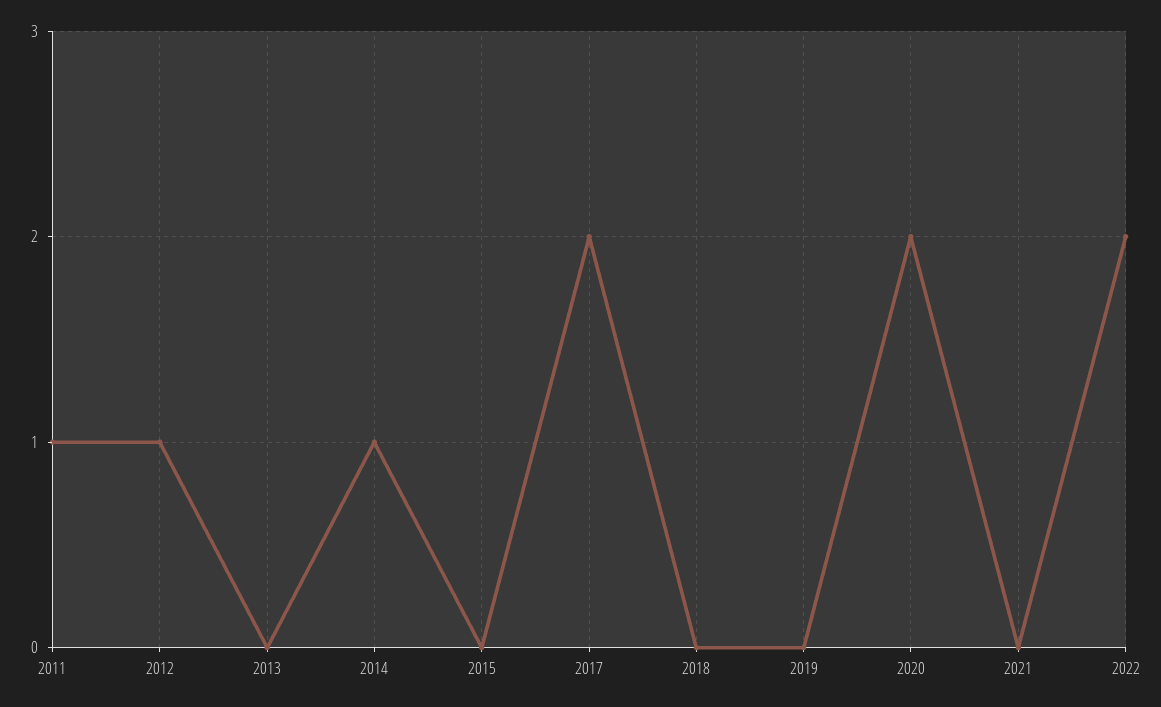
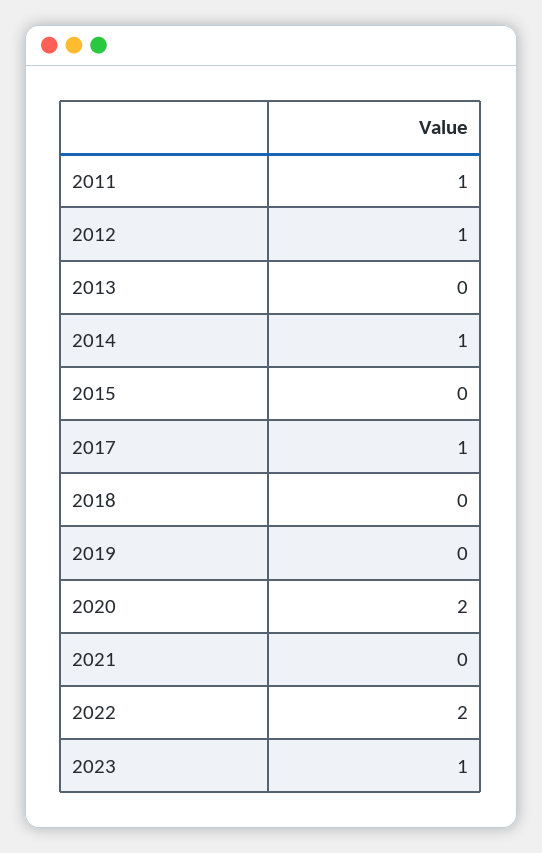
2017: 2 -> 1
2023: none -> 1

